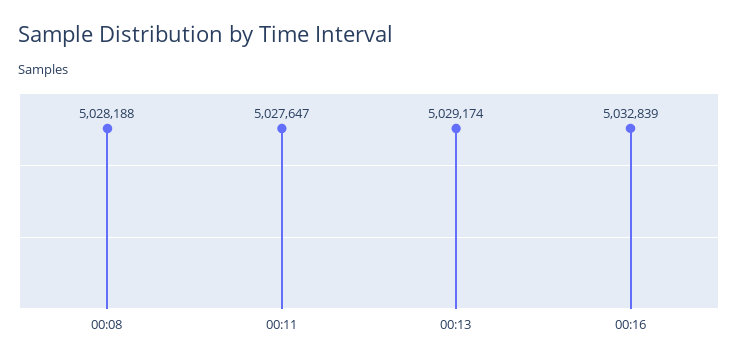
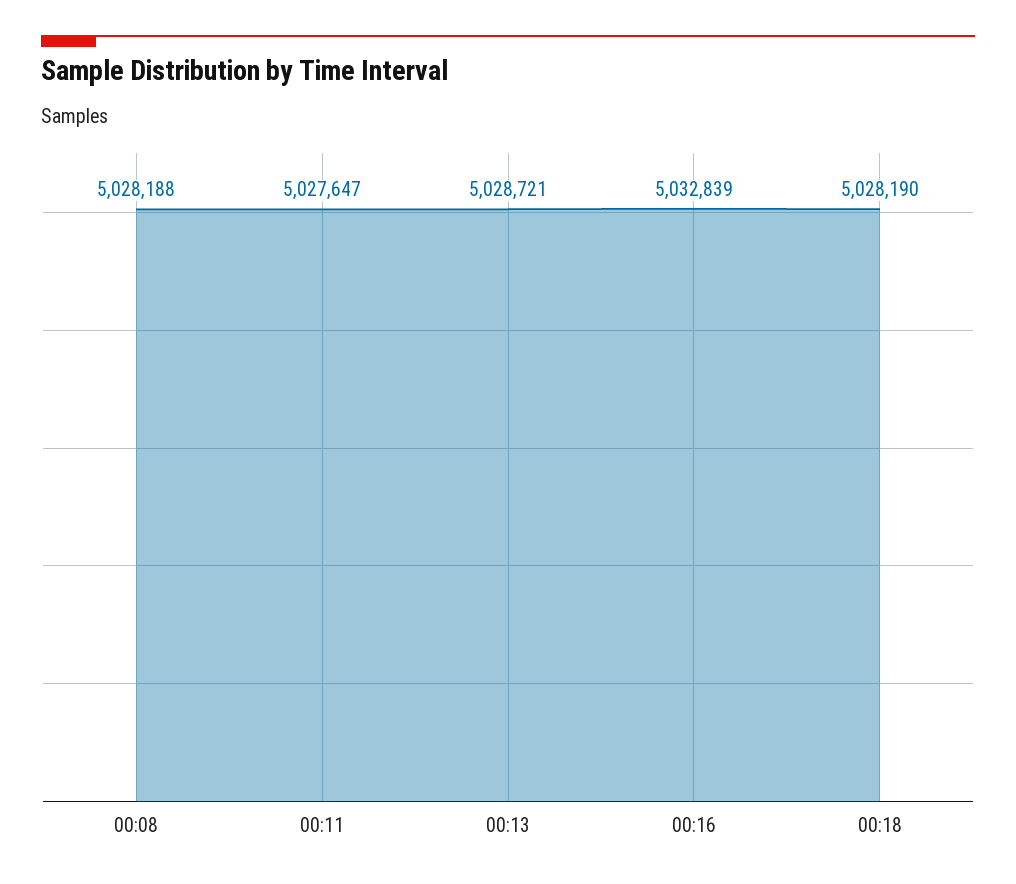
00:13: 5029174 -> 5028721
00:18: none -> 5028190

